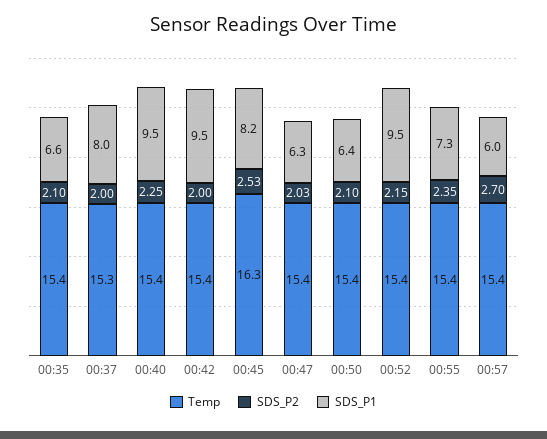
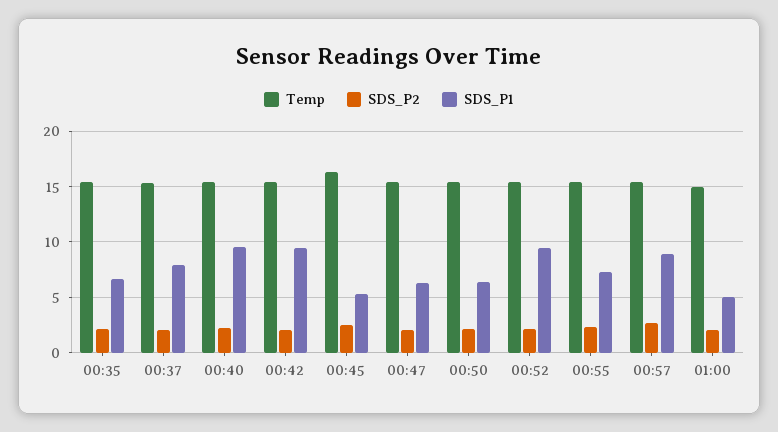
SDS_P1, 00:45: 8.2 -> 5
SDS_P1, 00:57: 6 -> 9
Temp, 01:00: none -> 15
SDS_P2, 01:00: none -> 2
SDS_P1, 01:00: none -> 5

